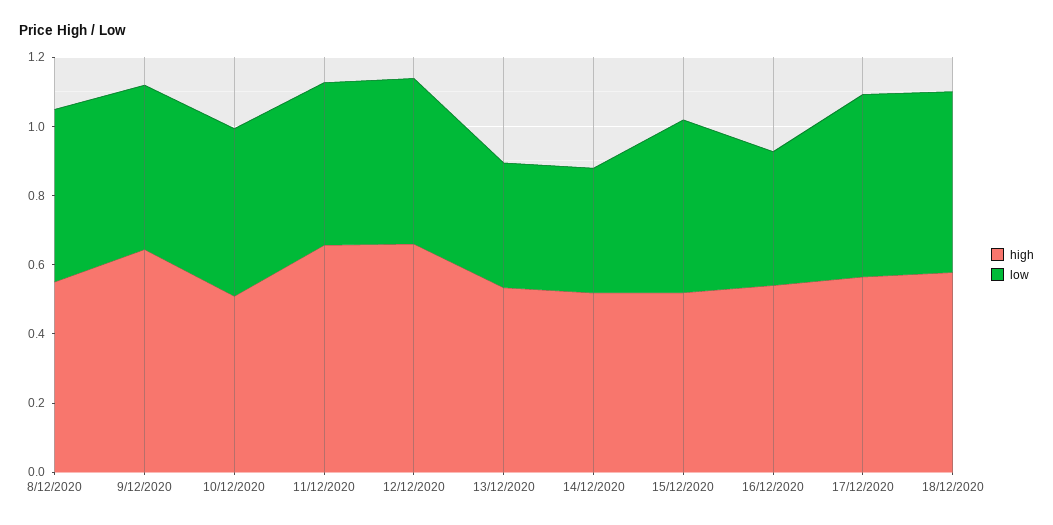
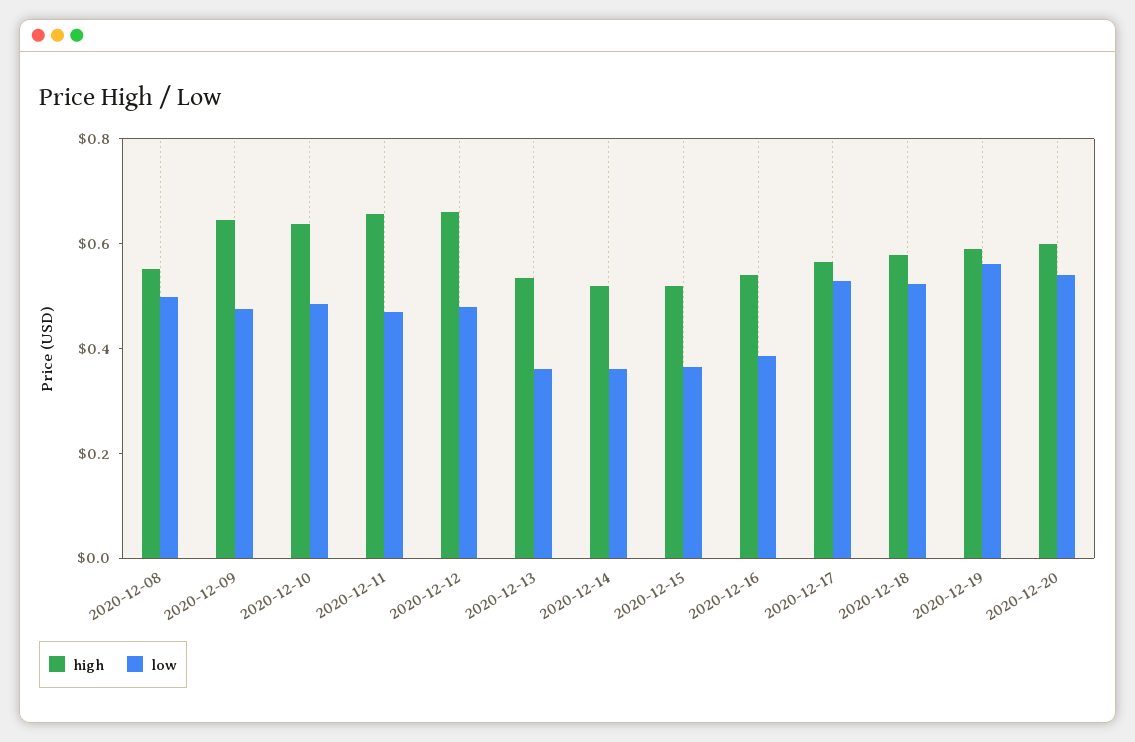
high, 10/12/2020: 0.5 -> 0.65
low, 15/12/2020: 0.5 -> 0.35
high, 2020-12-19: none -> 0.6
low, 2020-12-19: none -> 0.55
high, 2020-12-20: none -> 0.6
low, 2020-12-20: none -> 0.55

